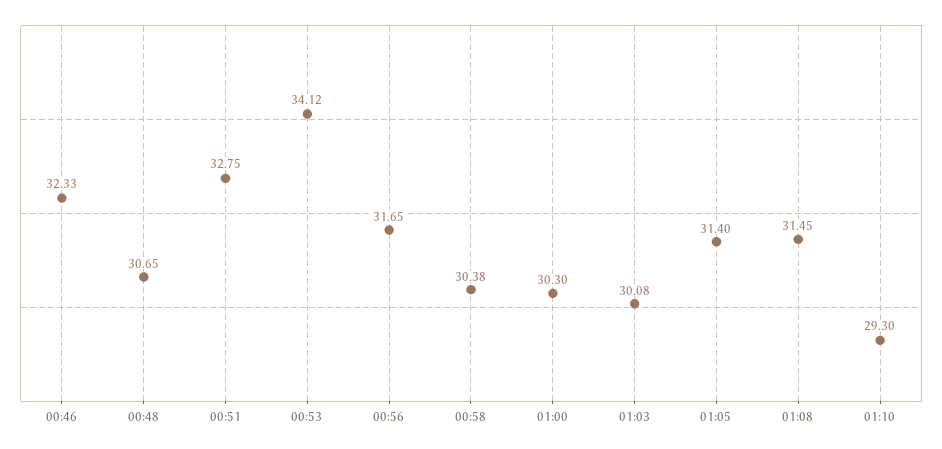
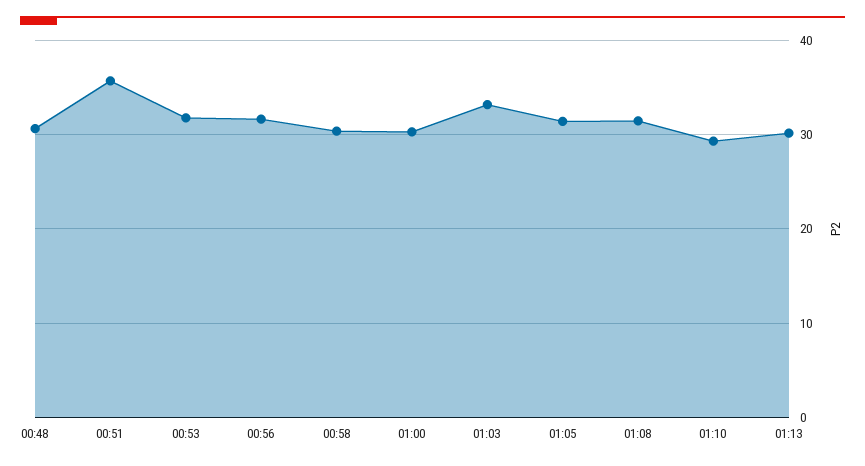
00:46: 32.33 -> none
00:51: 32.75 -> 36
00:53: 34.12 -> 32
01:03: 30.08 -> 33
01:13: none -> 30

